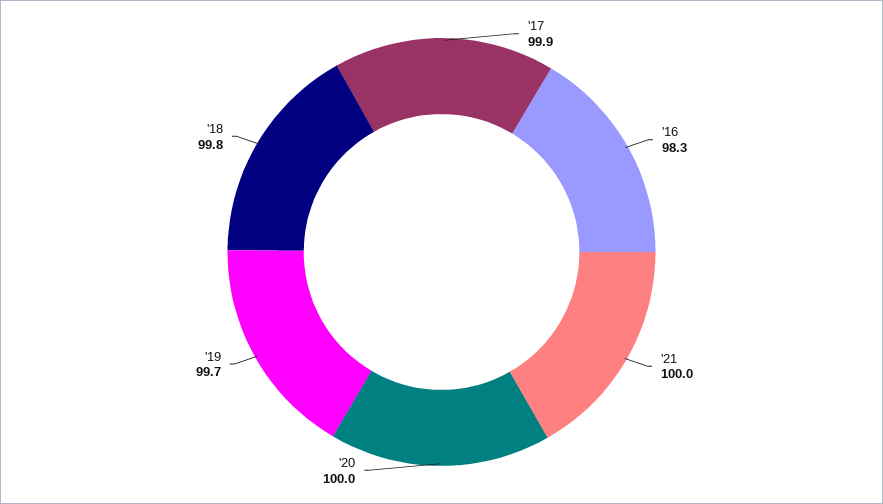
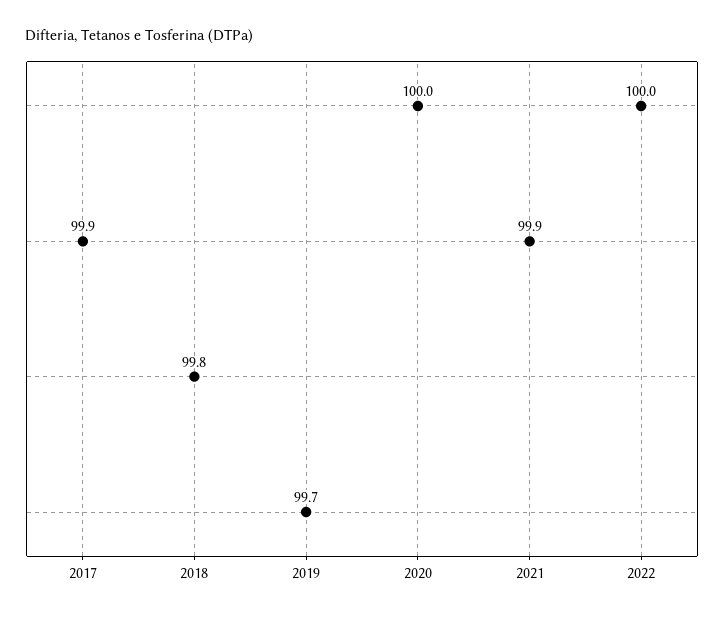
'16: 98.3 -> none
'21: 100 -> 99.9
2022: none -> 100

